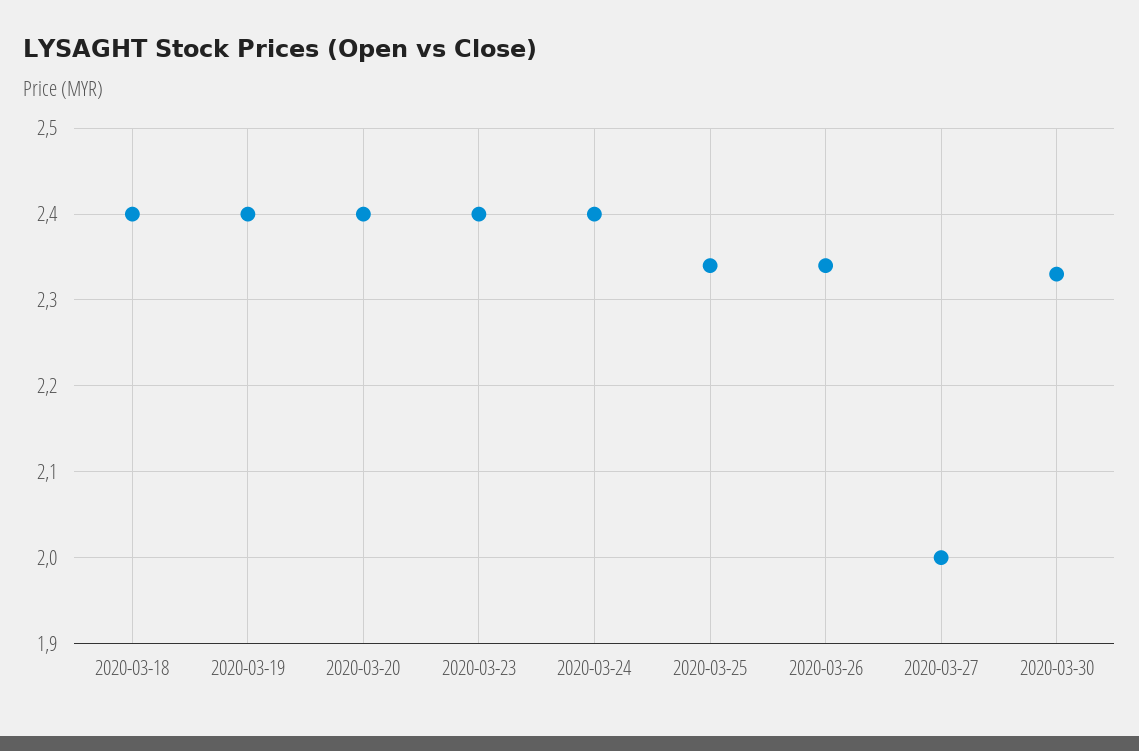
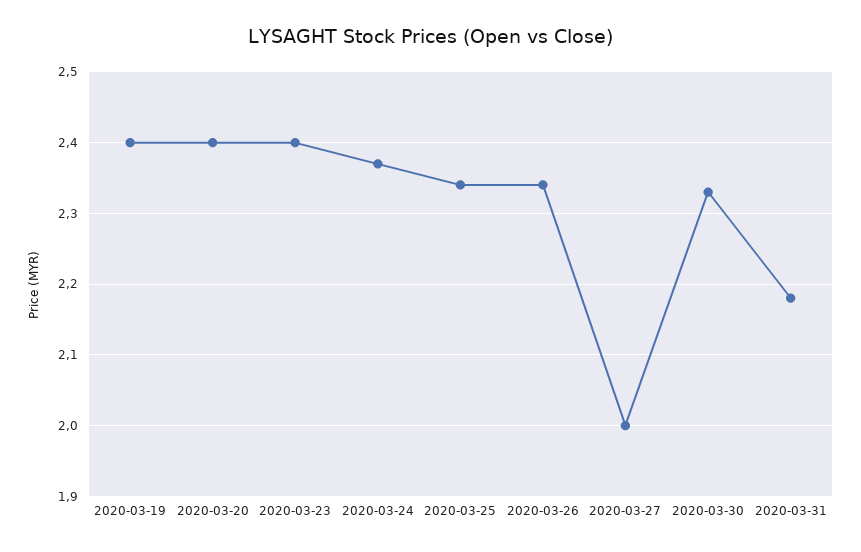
2020-03-18: 2.4 -> none
2020-03-24: 2.4 -> 2.37
2020-03-31: none -> 2.18

